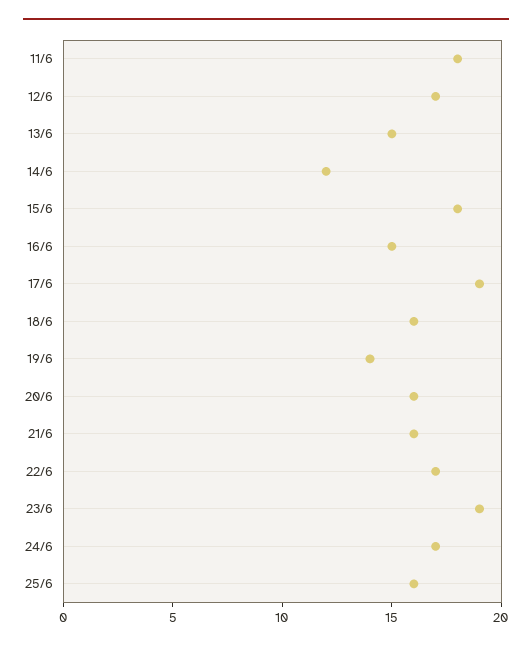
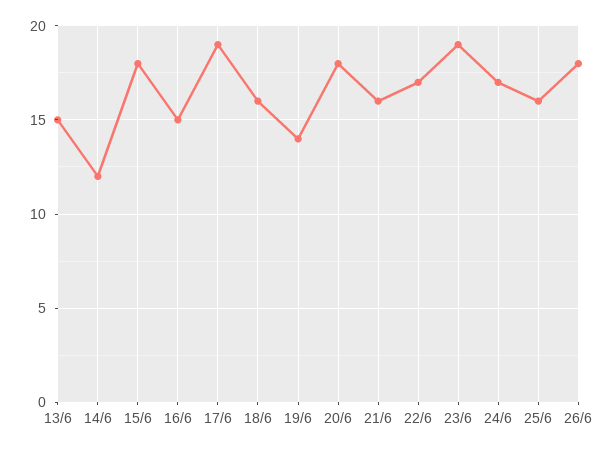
11/6: 18 -> none
12/6: 17 -> none
20/6: 16 -> 18
26/6: none -> 18

